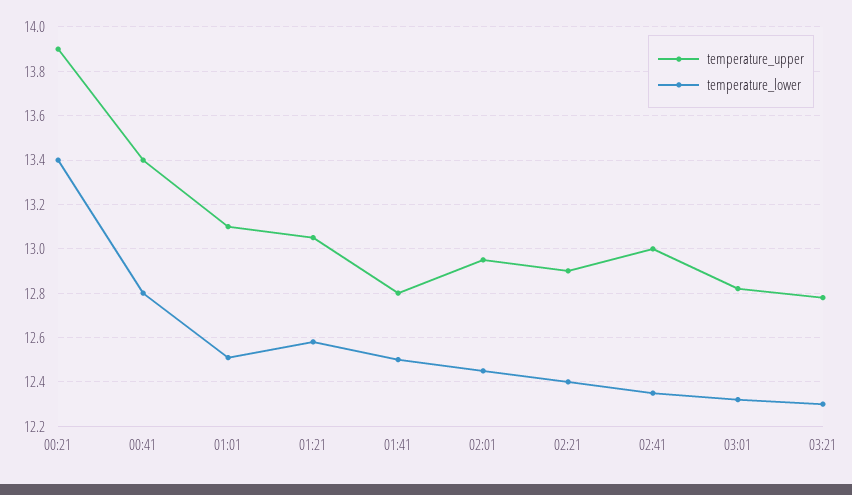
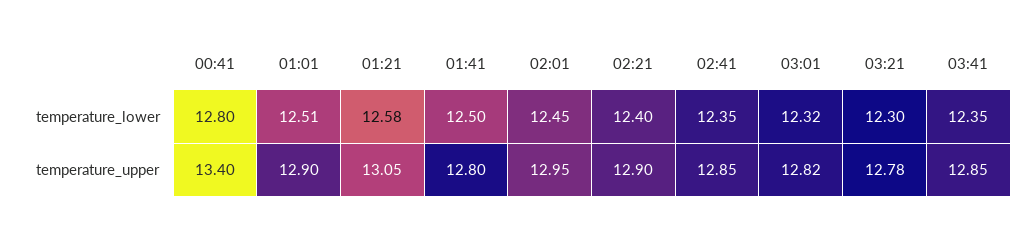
temperature_upper, 00:21: 13.9 -> none
temperature_lower, 00:21: 13.4 -> none
temperature_upper, 01:01: 13.1 -> 12.9
temperature_upper, 02:41: 13 -> 12.85
temperature_lower, 03:41: none -> 12.35
temperature_upper, 03:41: none -> 12.85

